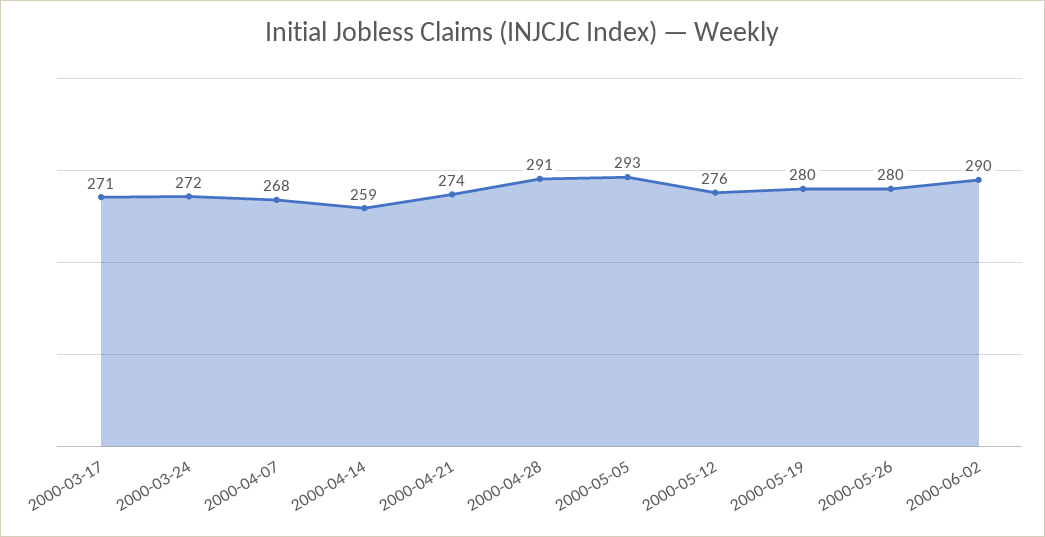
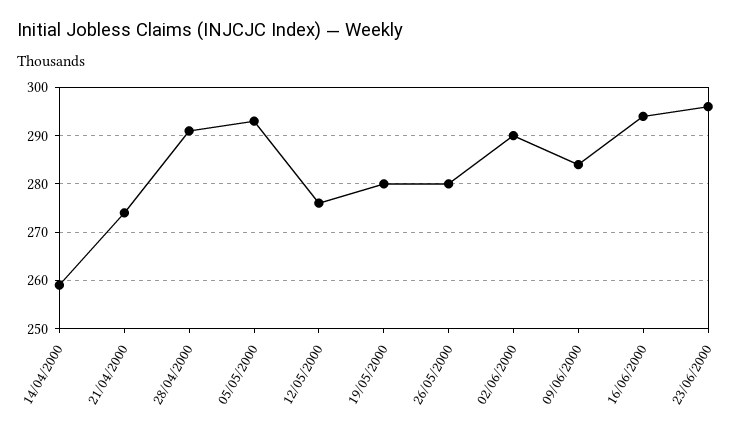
2000-03-17: 271 -> none
2000-03-24: 272 -> none
2000-04-07: 268 -> none
09/06/2000: none -> 285
16/06/2000: none -> 295
23/06/2000: none -> 295

